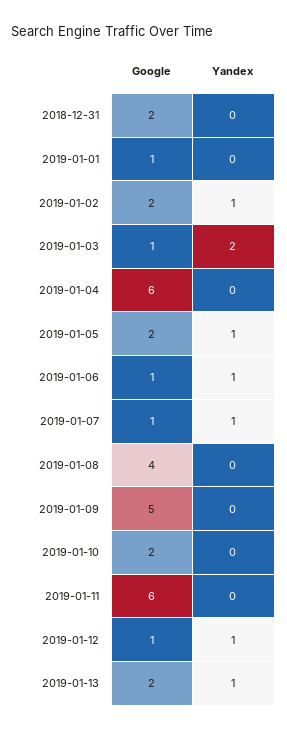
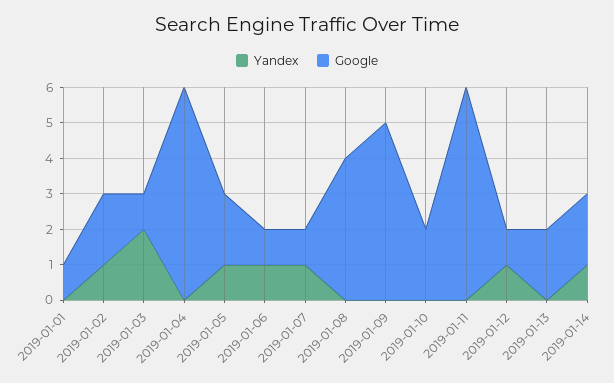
Google, 2018-12-31: 2 -> none
Yandex, 2018-12-31: 0 -> none
Yandex, 2019-01-13: 1 -> 0
Yandex, 2019-01-14: none -> 1
Google, 2019-01-14: none -> 2

